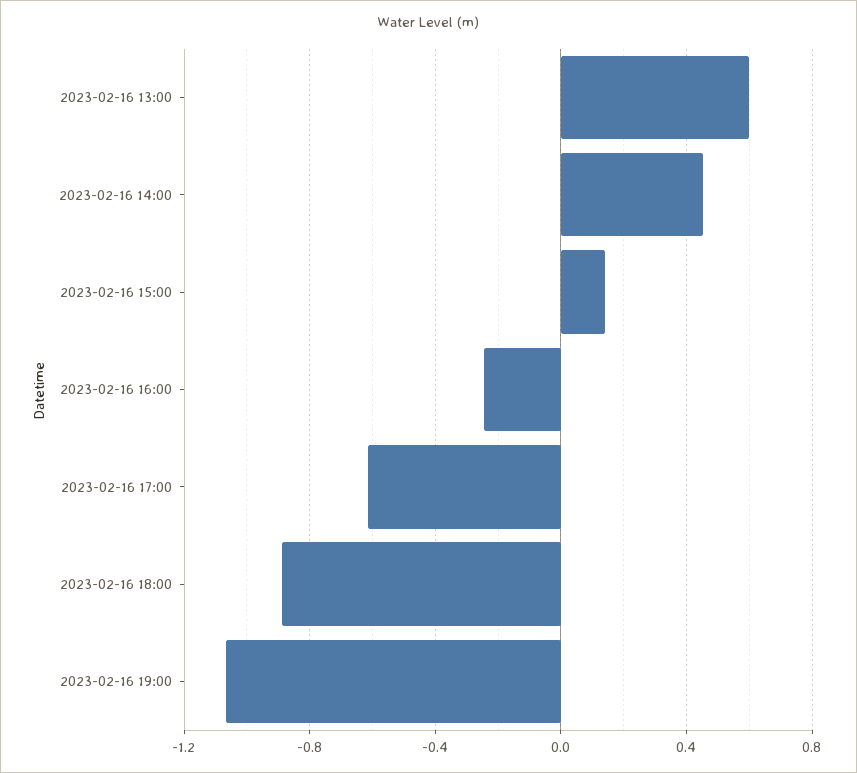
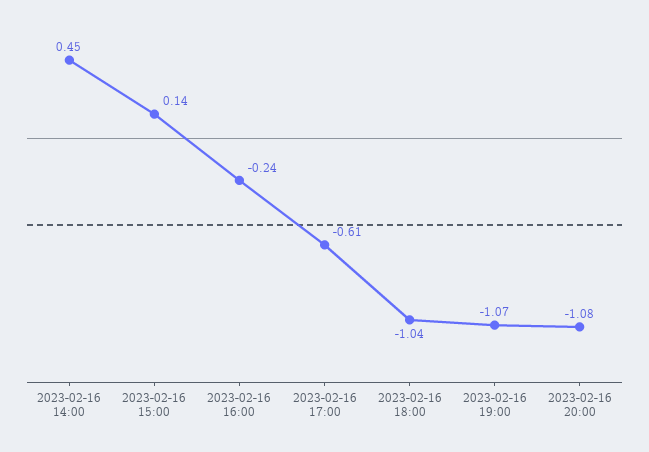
2023-02-16 13:00: 0.6 -> none
2023-02-16 18:00: -0.9 -> -1.04
2023-02-16 20:00: none -> -1.08

